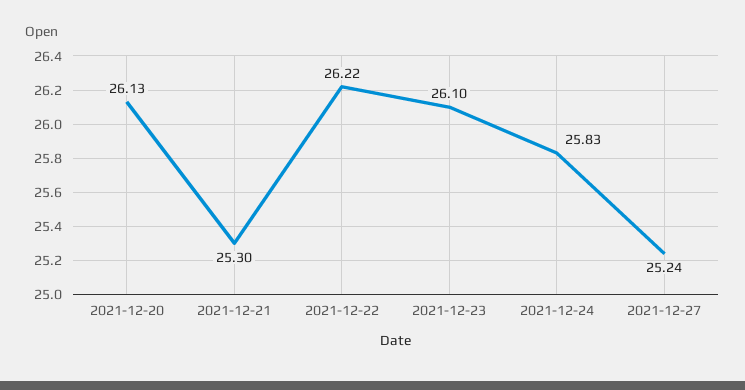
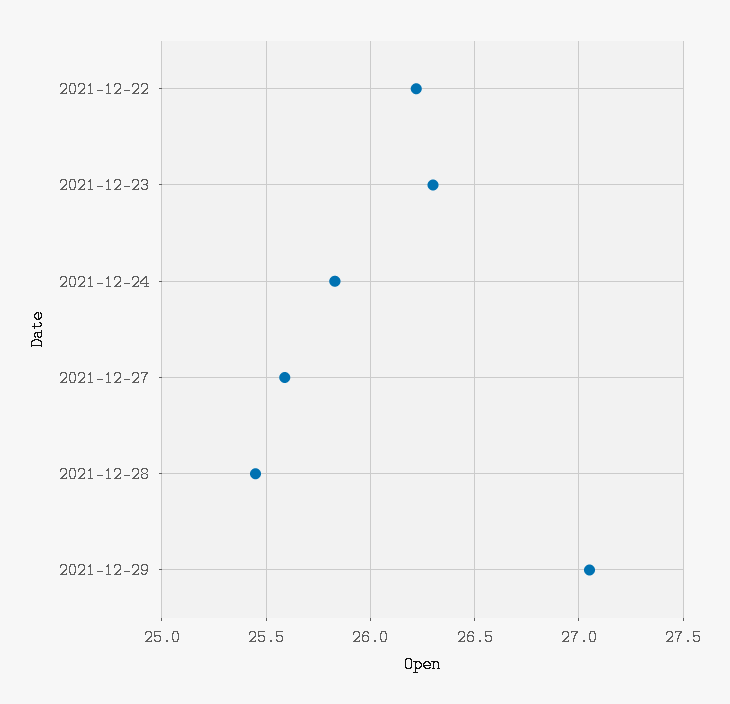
2021-12-20: 26.13 -> none
2021-12-21: 25.3 -> none
2021-12-23: 26.1 -> 26.3
2021-12-27: 25.24 -> 25.6
2021-12-28: none -> 25.45
2021-12-29: none -> 27.05

